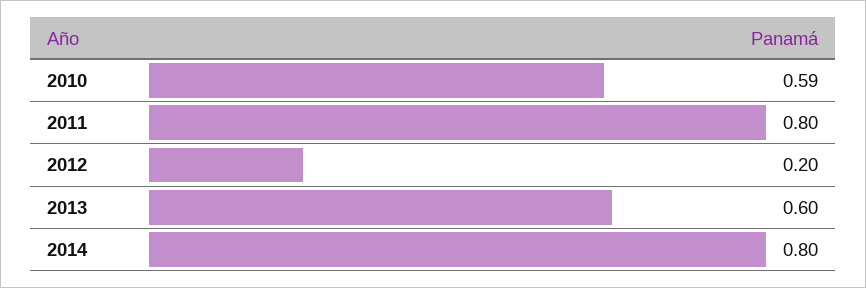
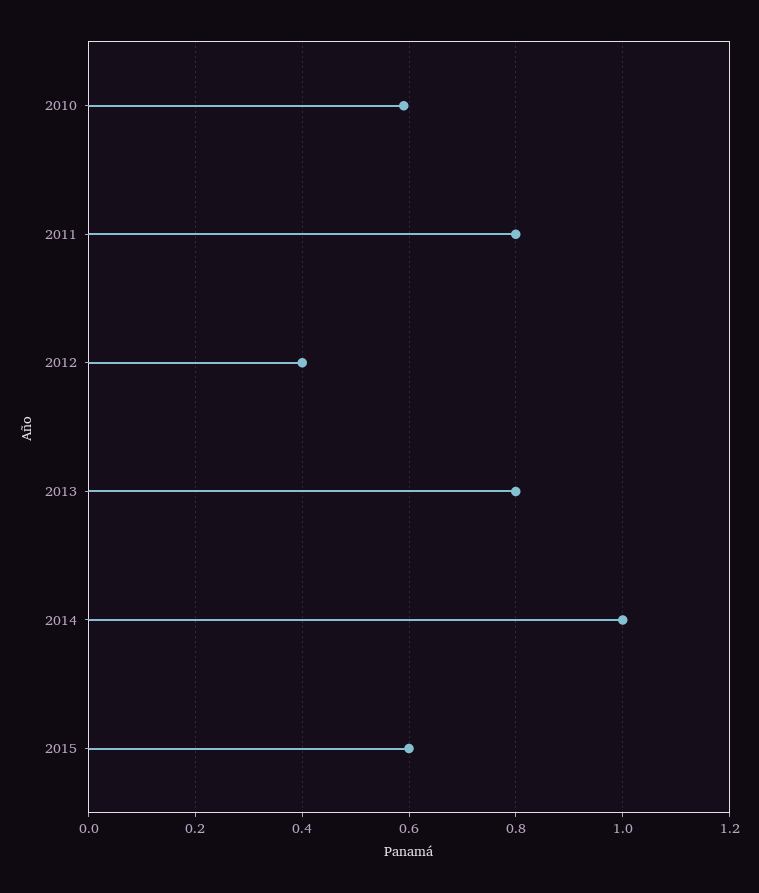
2012: 0.2 -> 0.4
2013: 0.6 -> 0.8
2014: 0.8 -> 1
2015: none -> 0.6

